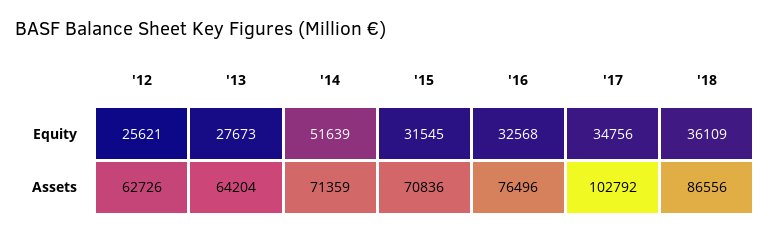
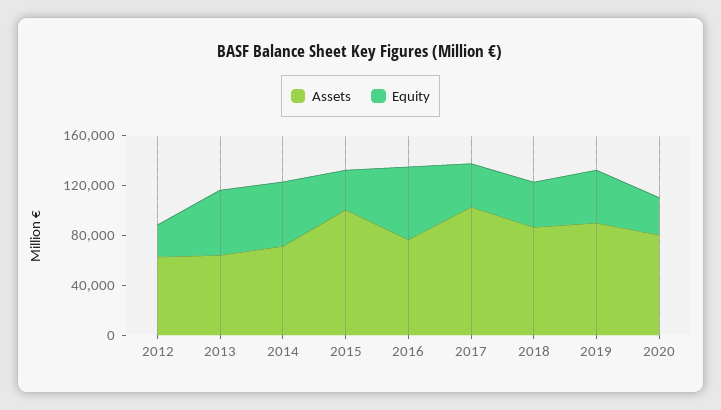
Equity, '13: 27673 -> 50000
Equity, '16: 32568 -> 60000
Assets, '15: 70836 -> 100000
Assets, 2019: none -> 90000
Equity, 2019: none -> 40000
Assets, 2020: none -> 80000
Equity, 2020: none -> 30000

